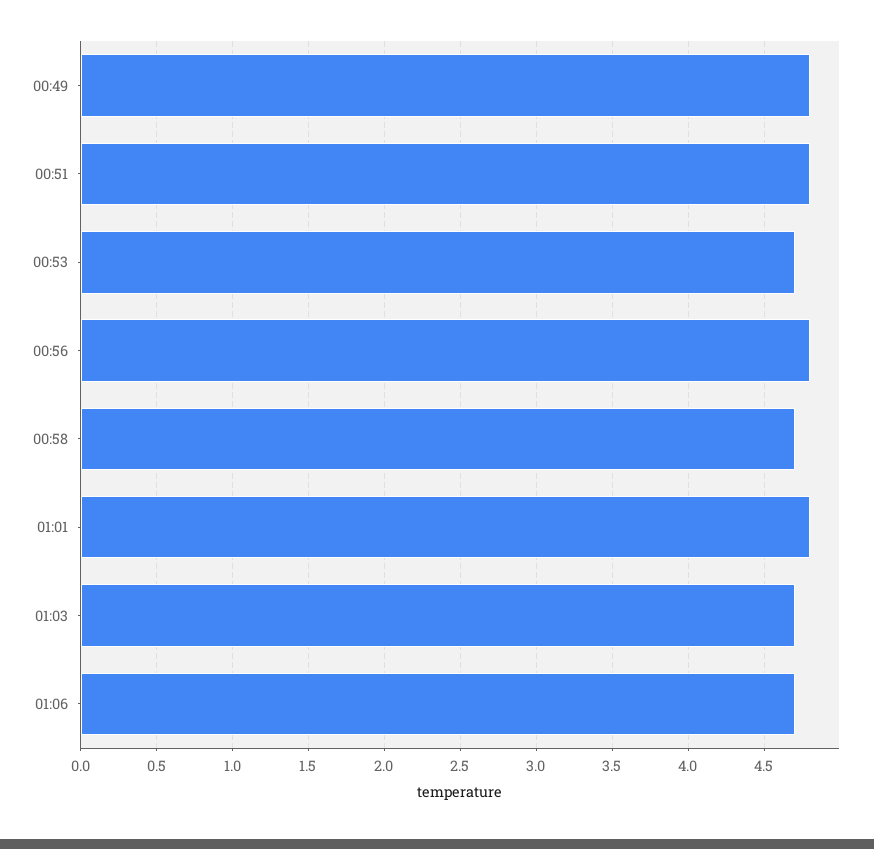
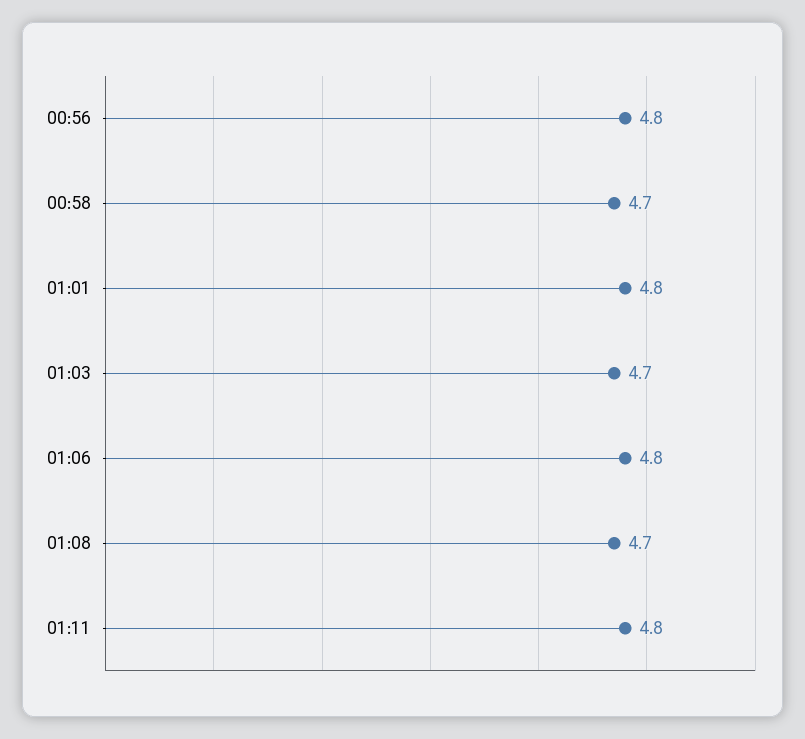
00:49: 4.8 -> none
00:51: 4.8 -> none
00:53: 4.7 -> none
01:06: 4.7 -> 4.8
01:08: none -> 4.7
01:11: none -> 4.8

